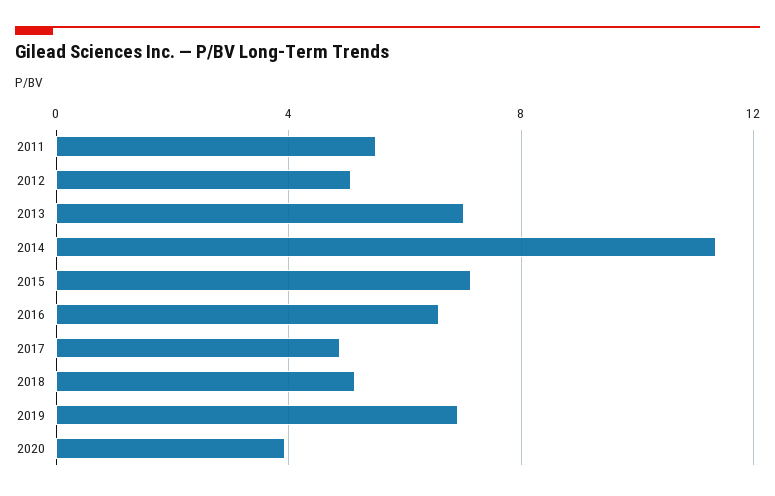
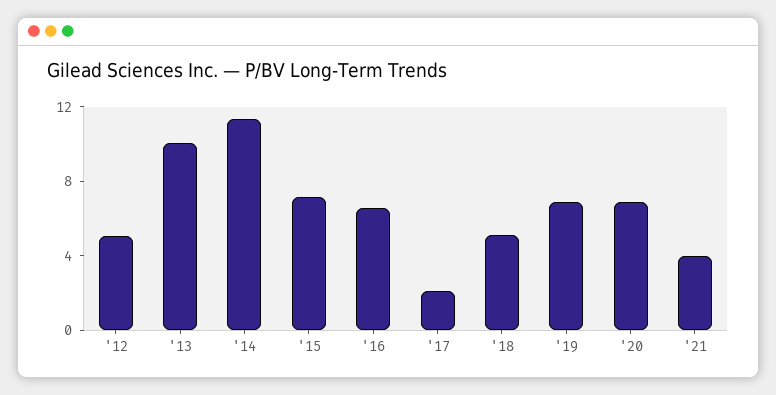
2011: 5.5 -> none
2013: 7 -> 10
2017: 5 -> 2
2020: 4 -> 7
'21: none -> 4

